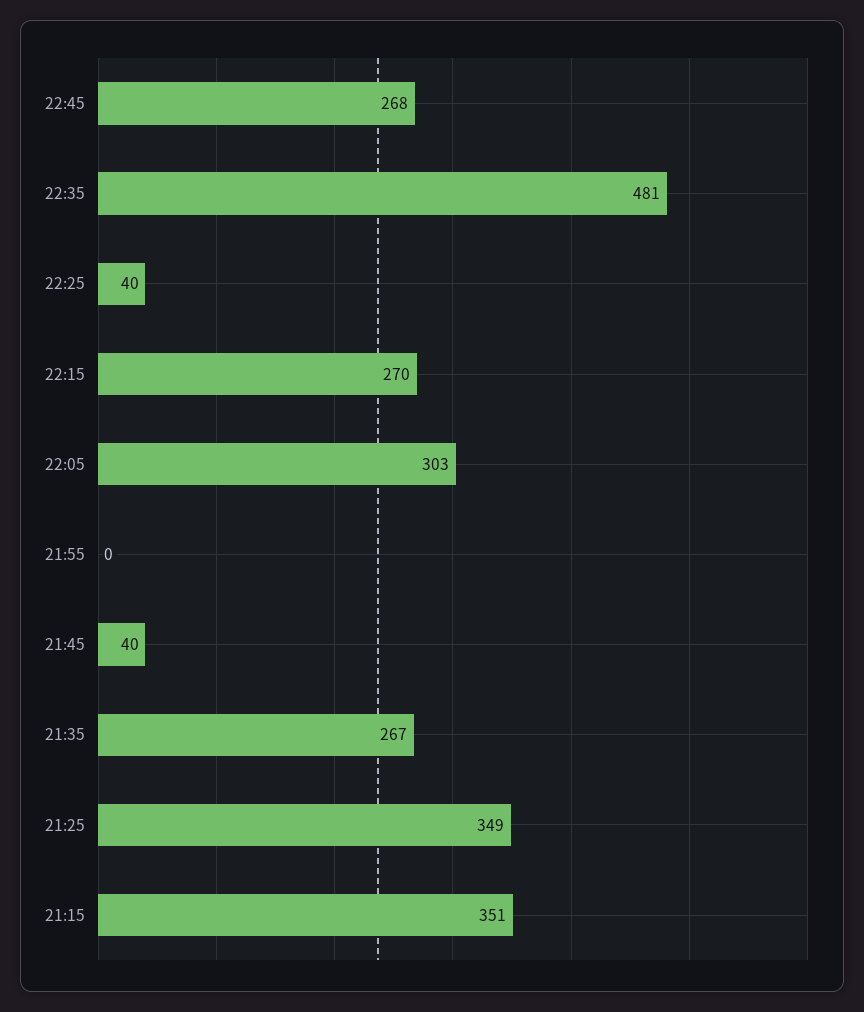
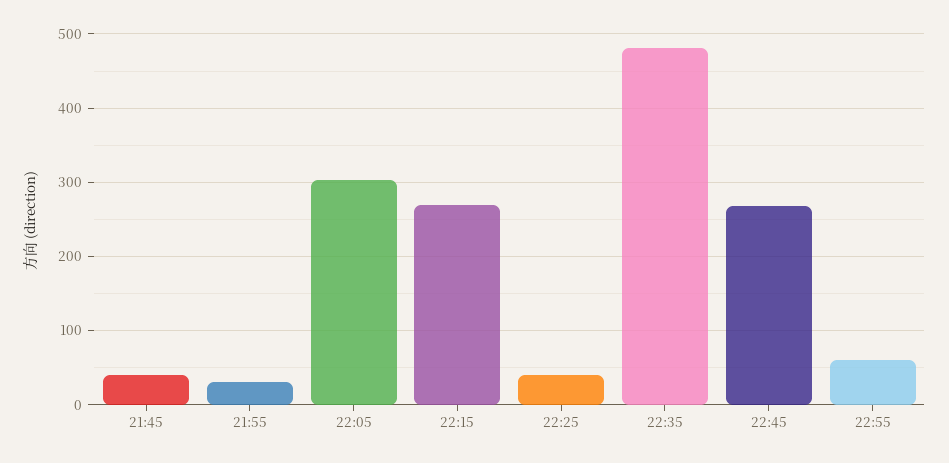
21:55: 0 -> 30
21:35: 267 -> none
21:25: 349 -> none
21:15: 351 -> none
22:55: none -> 60

